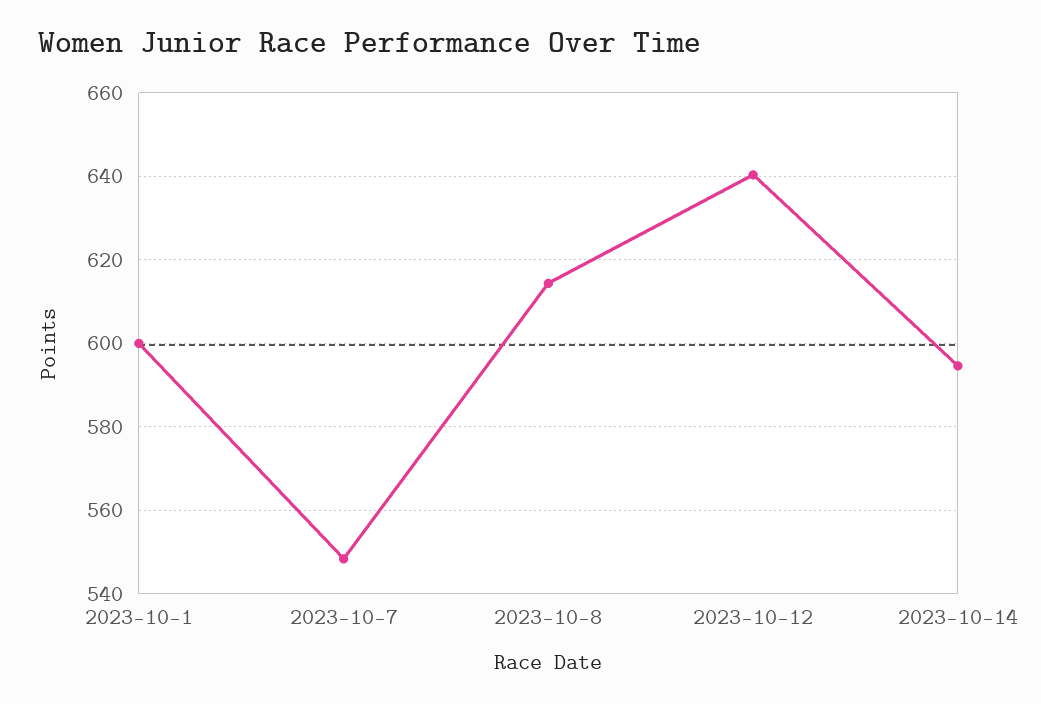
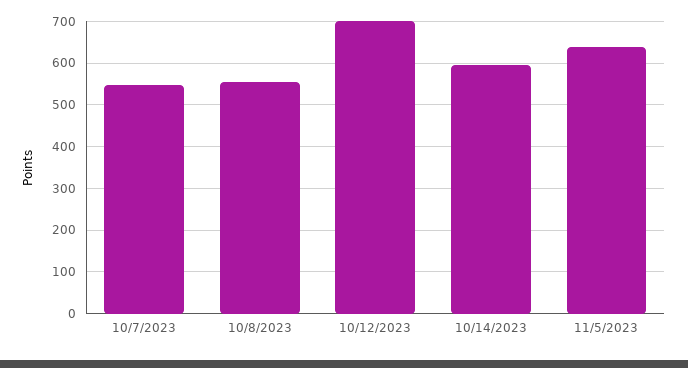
2023-10-1: 600 -> none
2023-10-8: 614 -> 560
2023-10-12: 640 -> 700
11/5/2023: none -> 640

